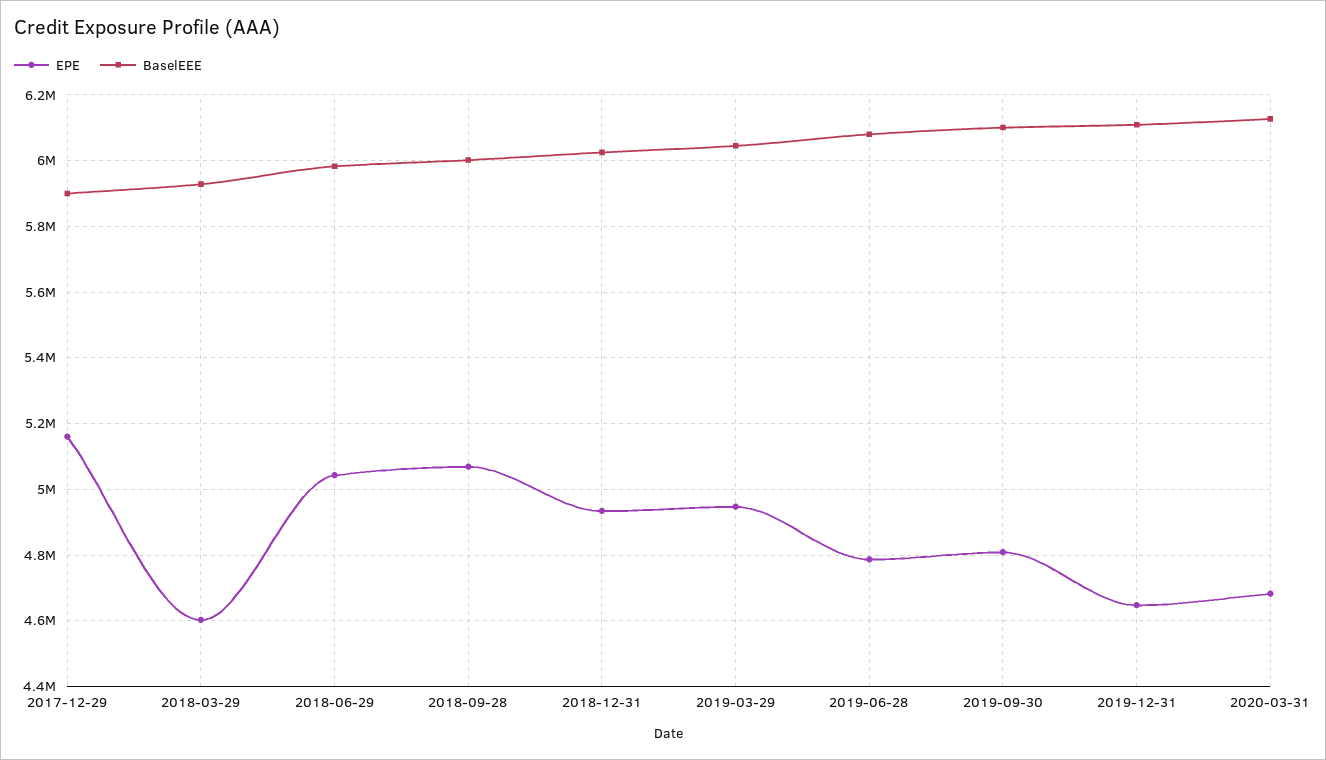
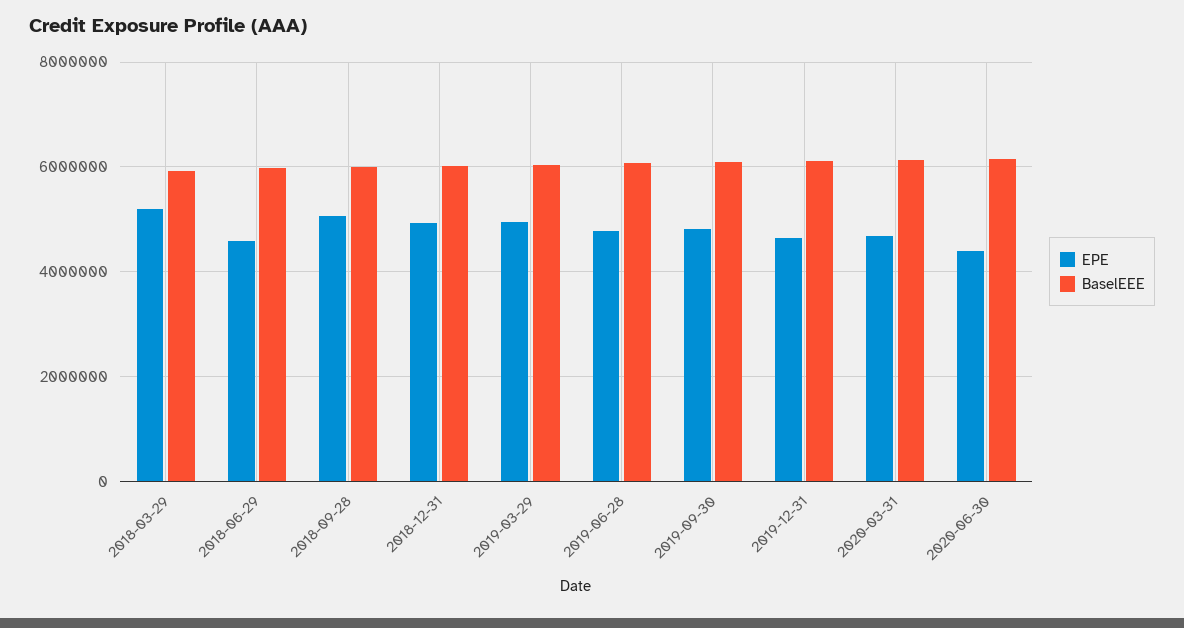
EPE, 2017-12-29: 5160000 -> none
BaselEEE, 2017-12-29: 5900000 -> none
EPE, 2018-03-29: 4600000 -> 5200000
EPE, 2018-06-29: 5040000 -> 4600000
EPE, 2020-06-30: none -> 4400000
BaselEEE, 2020-06-30: none -> 6200000

